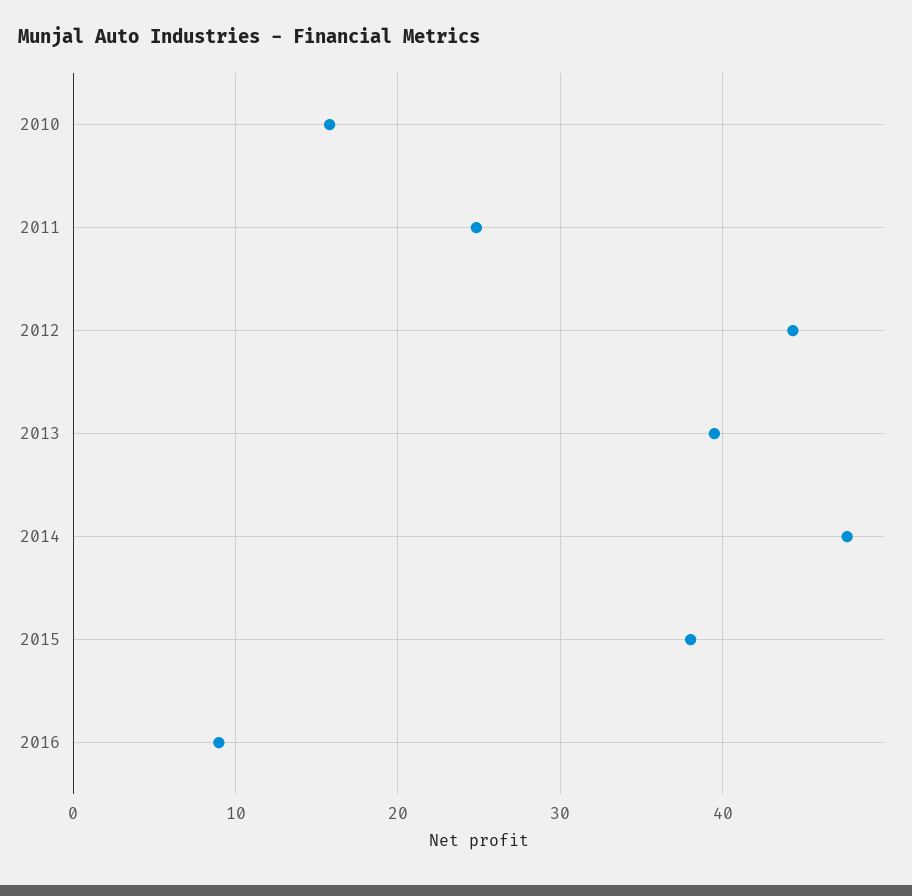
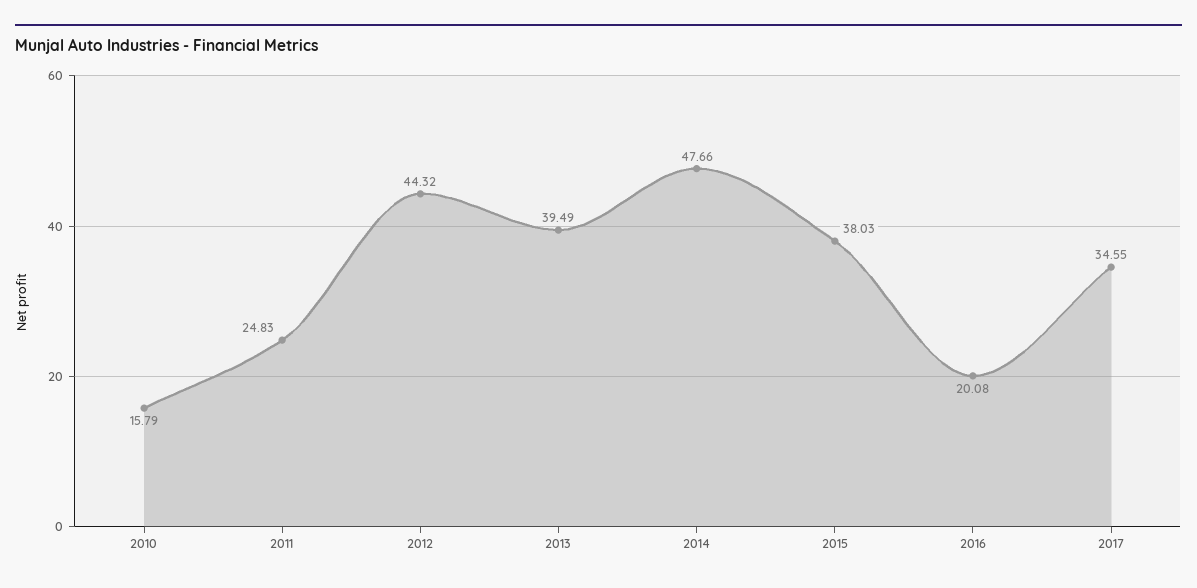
2016: 9 -> 20.08
2017: none -> 34.55

